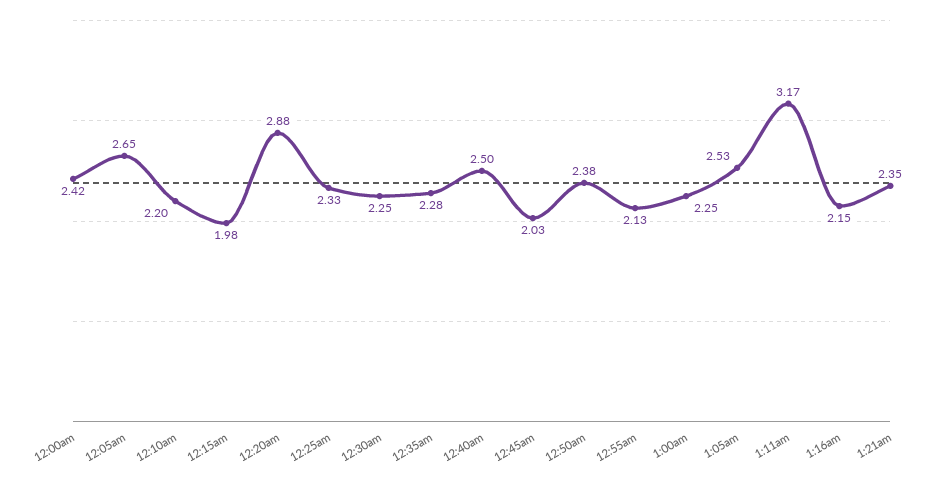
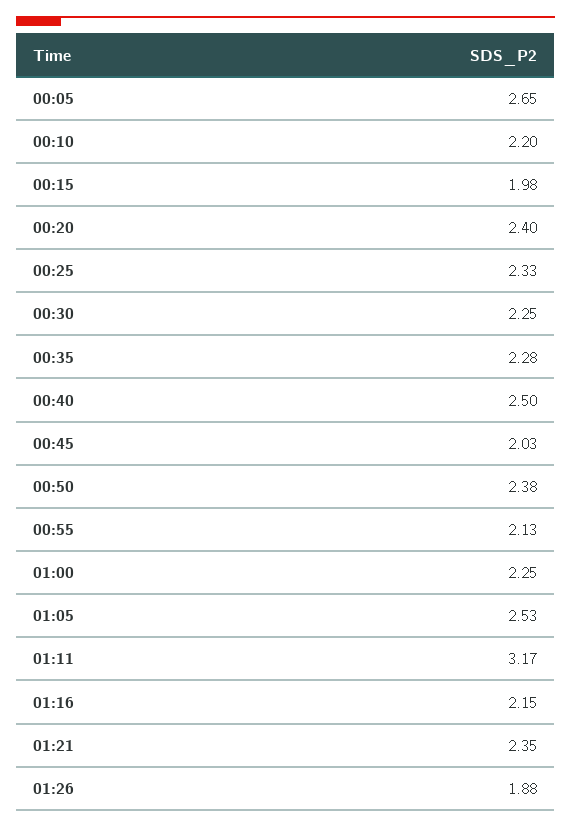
12:00am: 2.42 -> none
12:20am: 2.88 -> 2.4
01:26: none -> 1.88

